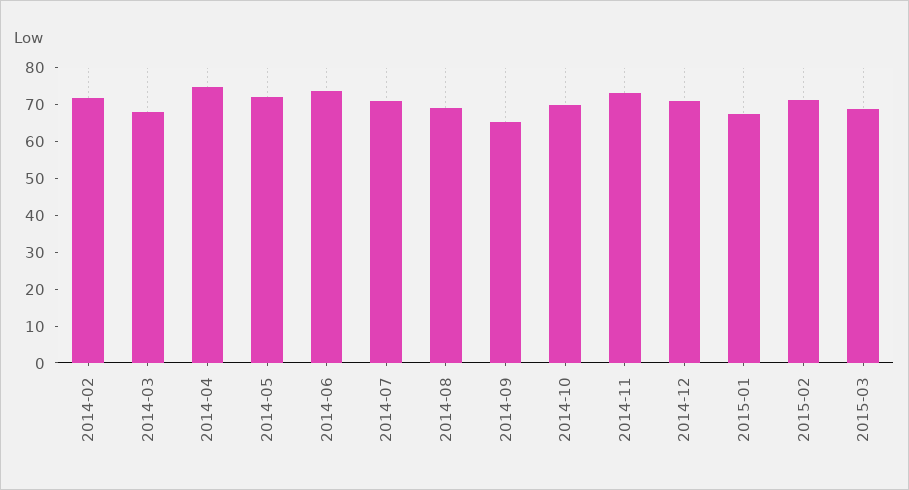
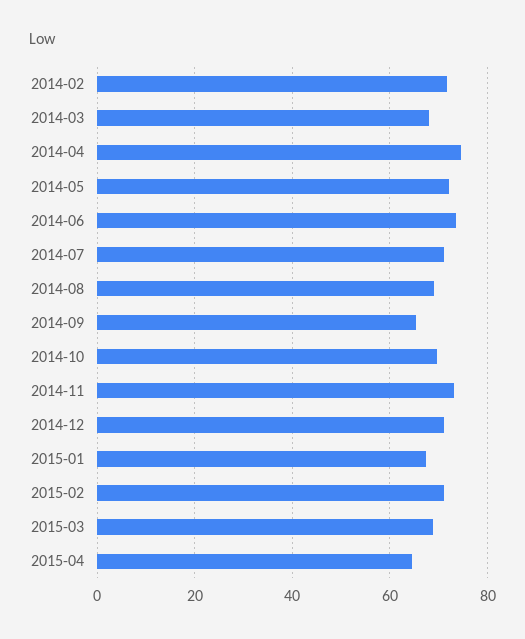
2015-04: none -> 64

